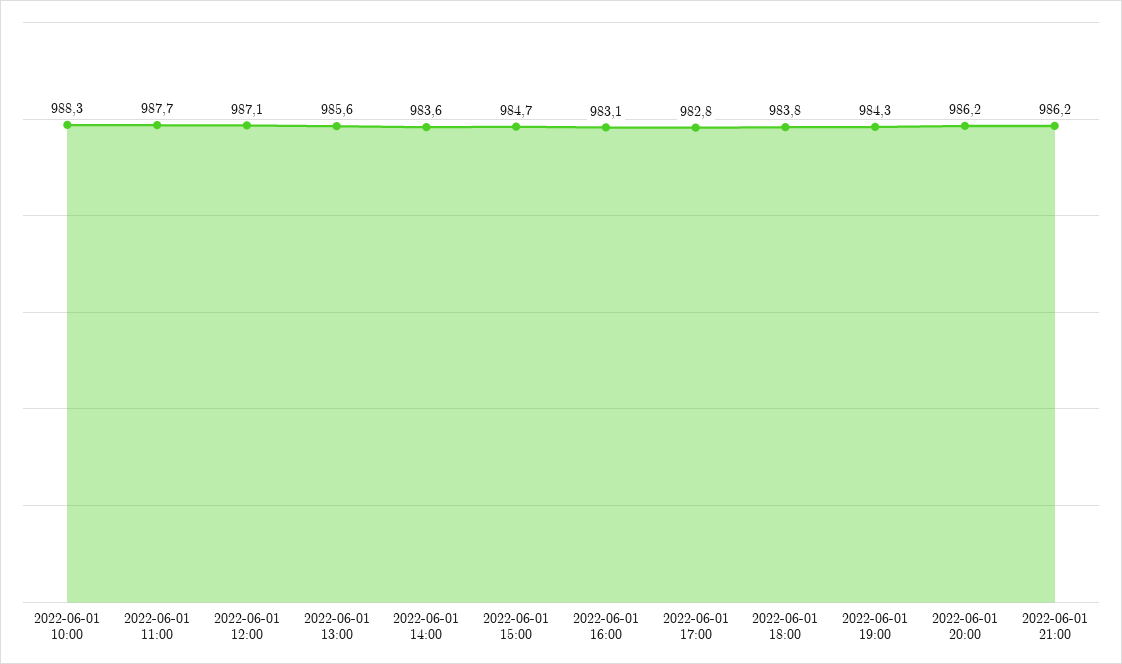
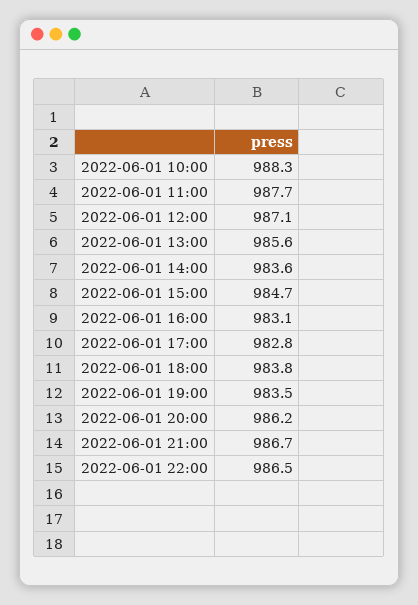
2022-06-01 19:00: 984.3 -> 983.5
2022-06-01 21:00: 986.2 -> 986.7
2022-06-01 22:00: none -> 986.5

